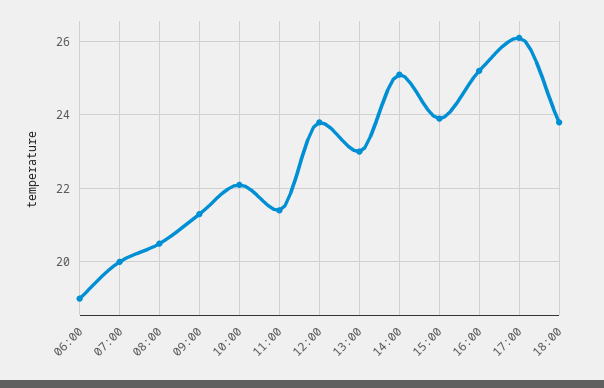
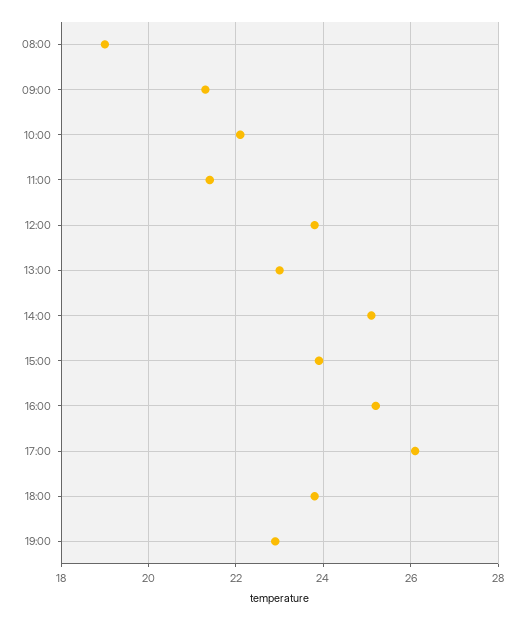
06:00: 19 -> none
07:00: 20 -> none
08:00: 20.5 -> 19
19:00: none -> 23

